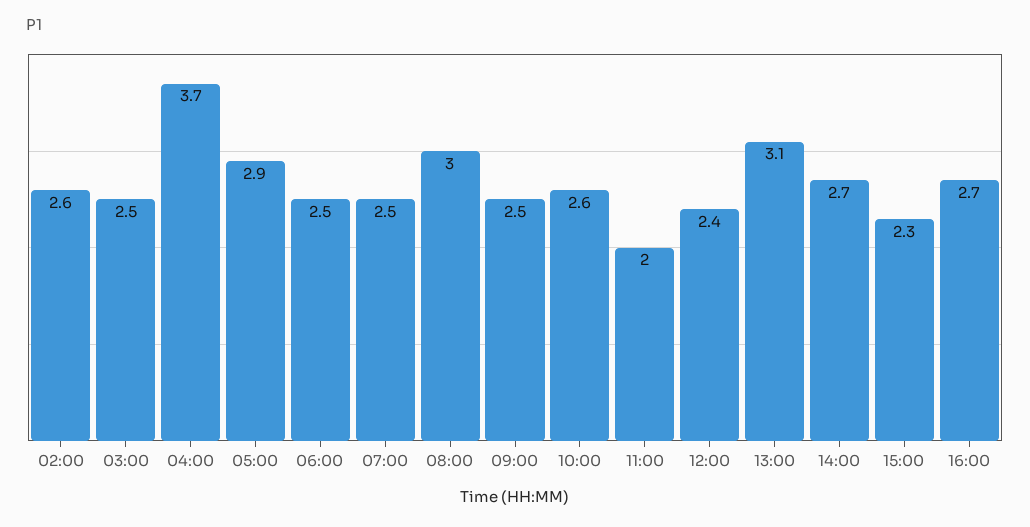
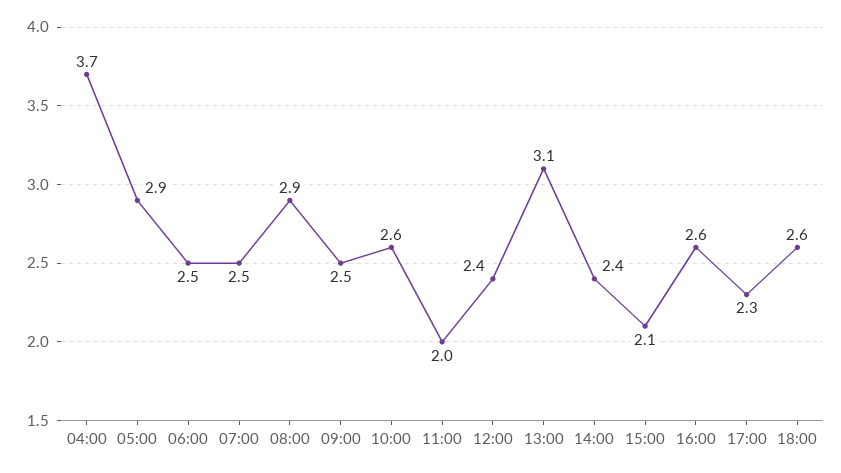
02:00: 2.6 -> none
03:00: 2.5 -> none
08:00: 3 -> 2.9
14:00: 2.7 -> 2.4
15:00: 2.3 -> 2.1
16:00: 2.7 -> 2.6
17:00: none -> 2.3
18:00: none -> 2.6

